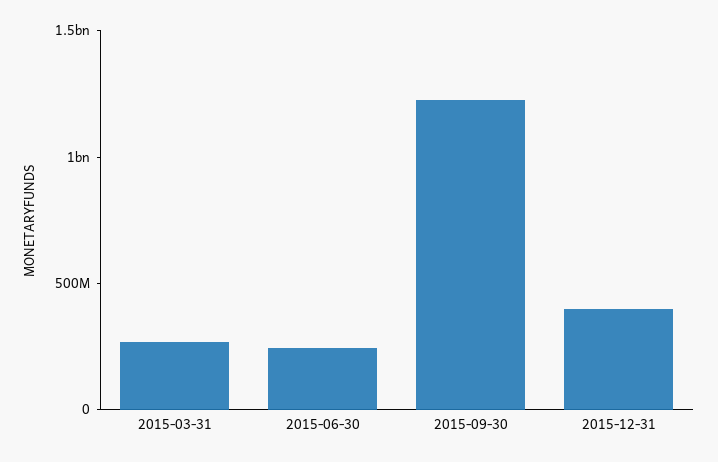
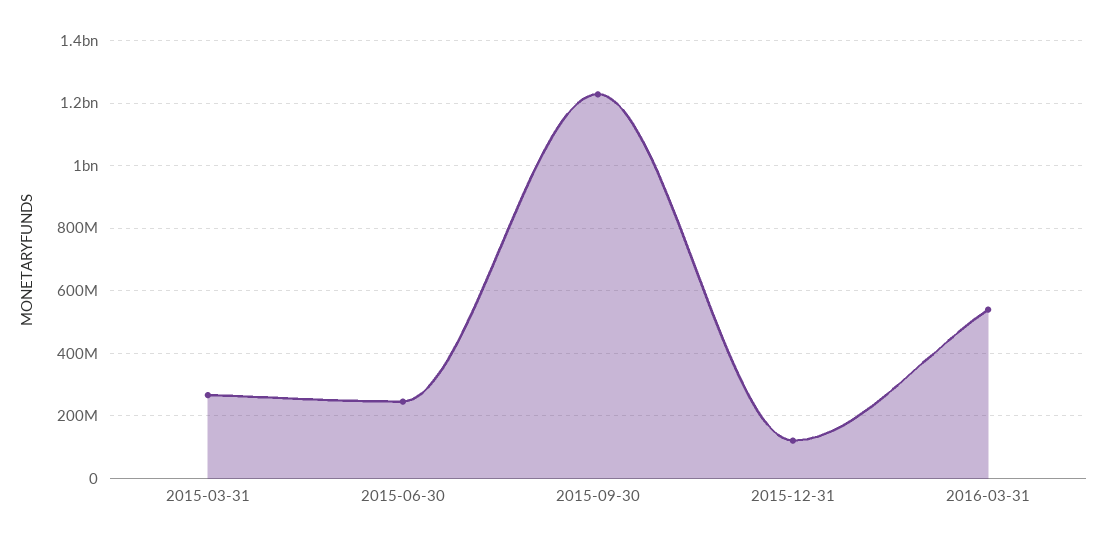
2015-12-31: 400000000 -> 120000000
2016-03-31: none -> 540000000

